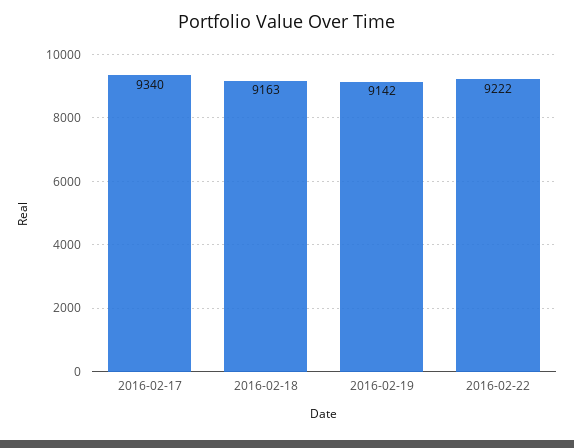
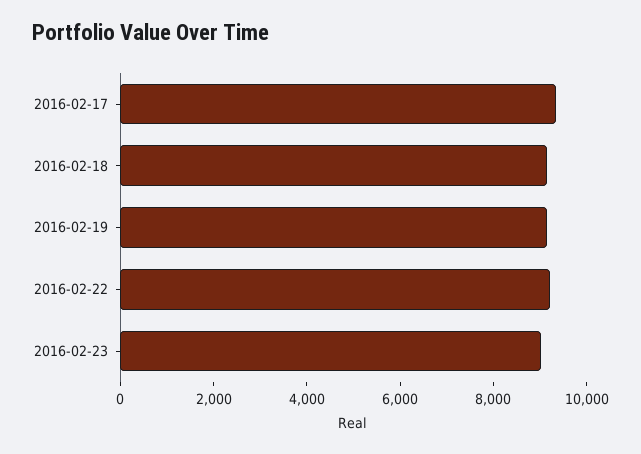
2016-02-23: none -> 9000

